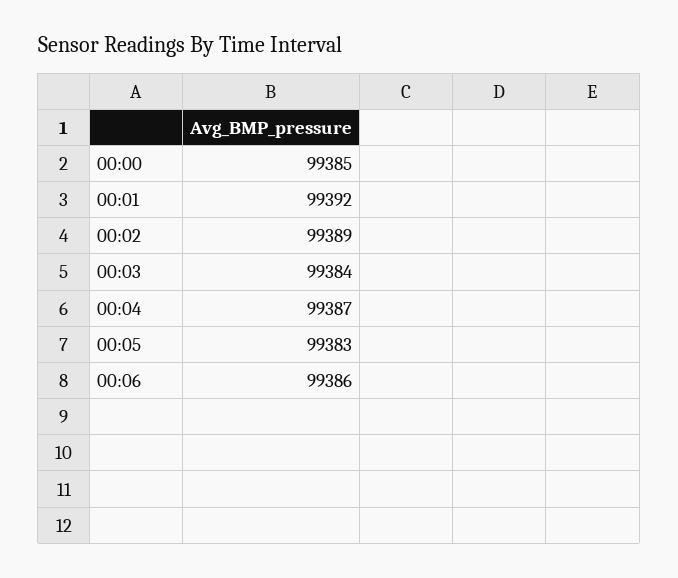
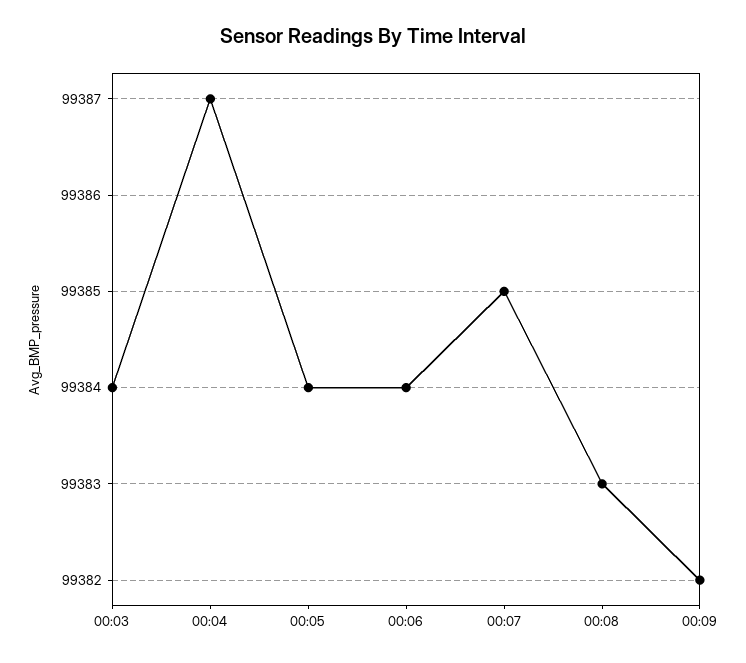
00:00: 99385 -> none
00:01: 99392 -> none
00:02: 99389 -> none
00:05: 99383 -> 99384
00:06: 99386 -> 99384
00:07: none -> 99385
00:08: none -> 99383
00:09: none -> 99382

